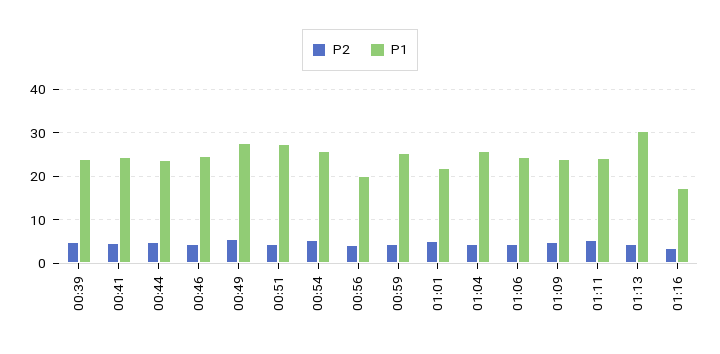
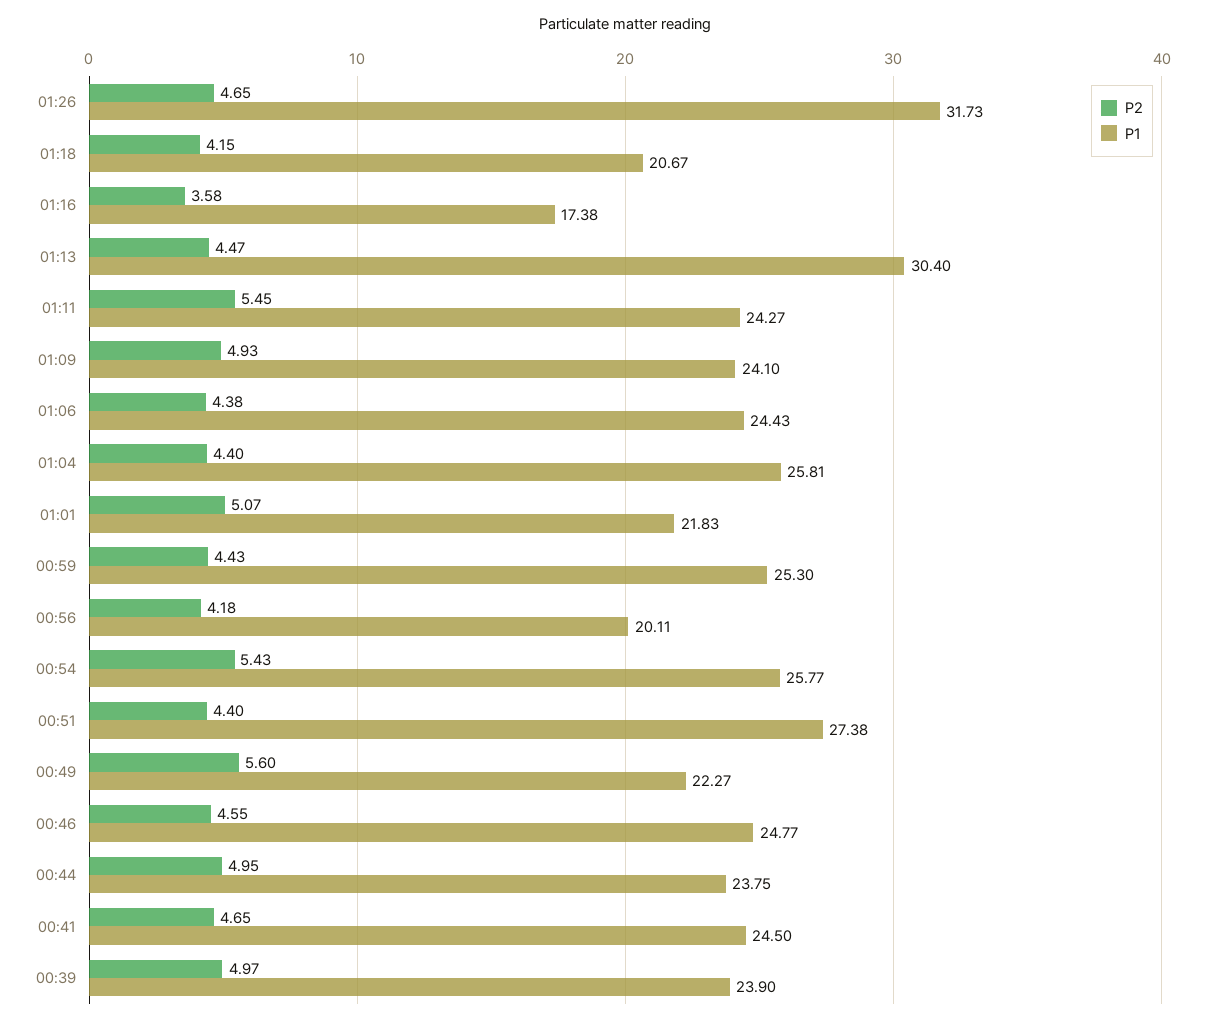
P1, 00:49: 28 -> 22.27
P2, 01:26: none -> 4.65
P1, 01:26: none -> 31.73
P2, 01:18: none -> 4.15
P1, 01:18: none -> 20.67

